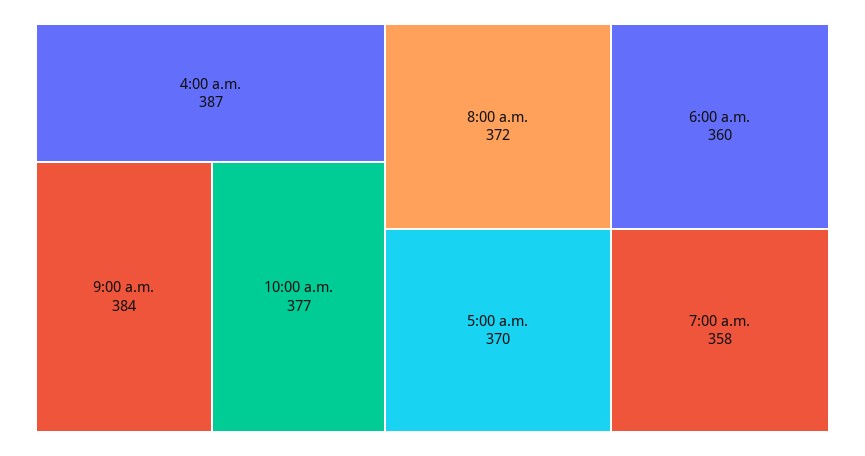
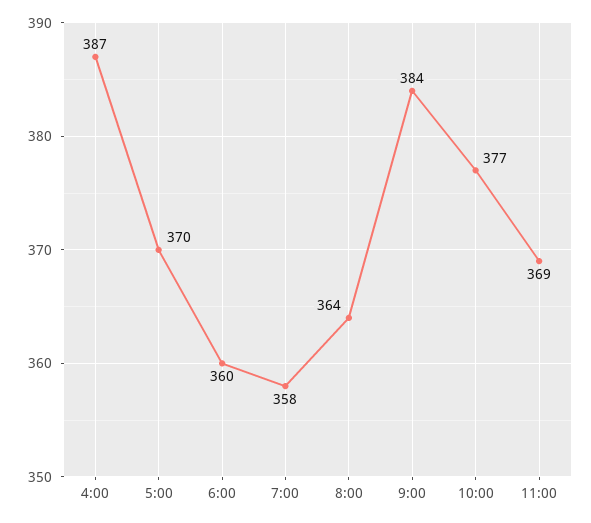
8:00 a.m.: 372 -> 364
11:00: none -> 369

